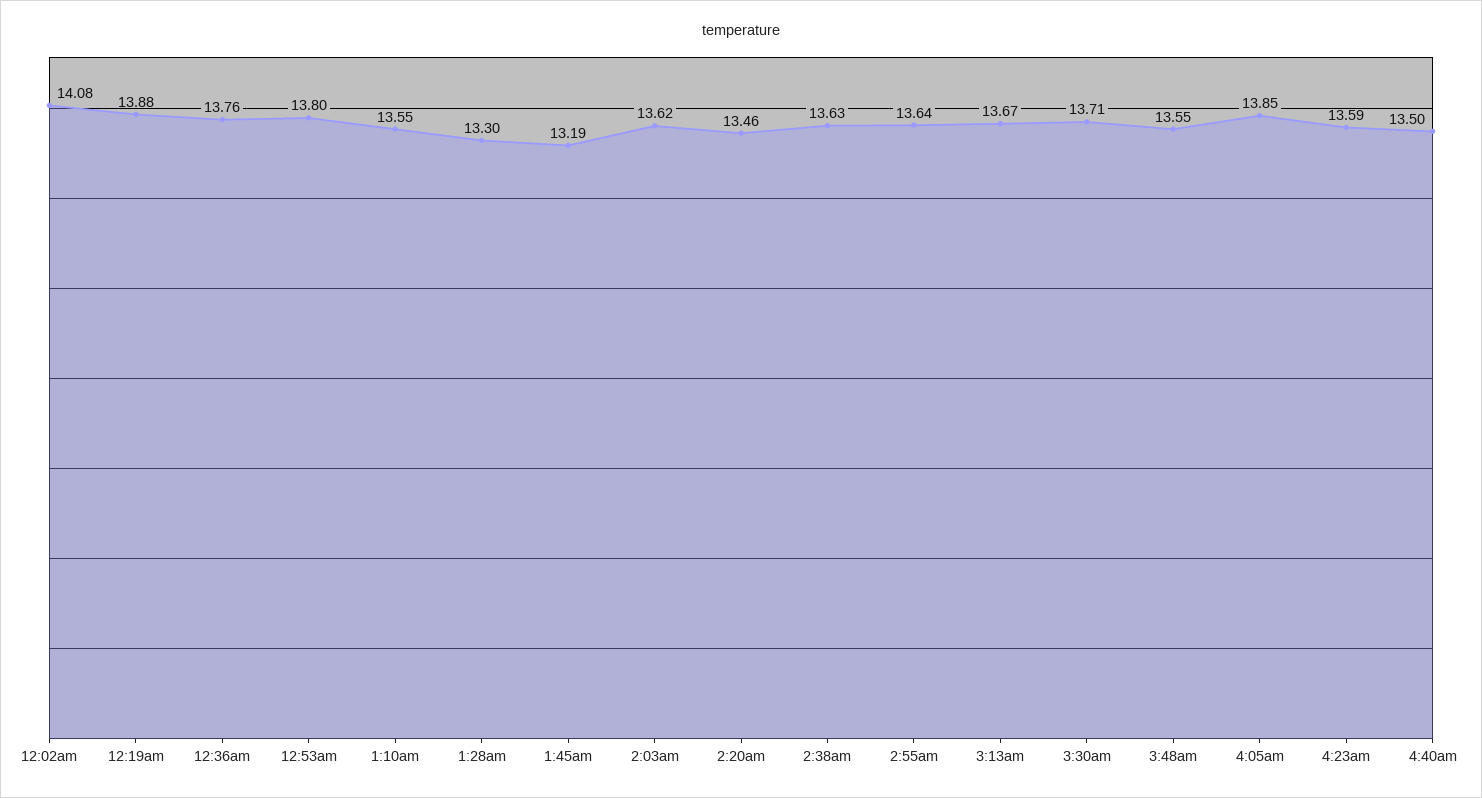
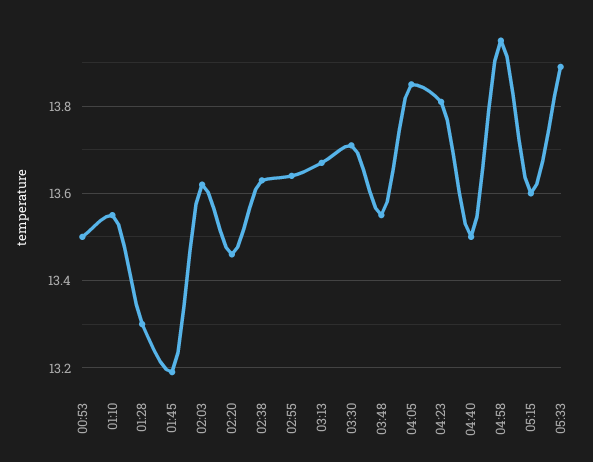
12:02am: 14.08 -> none
12:19am: 13.88 -> none
12:36am: 13.76 -> none
12:53am: 13.8 -> 13.5
4:23am: 13.59 -> 13.8
04:58: none -> 13.95
05:15: none -> 13.6
05:33: none -> 13.9

